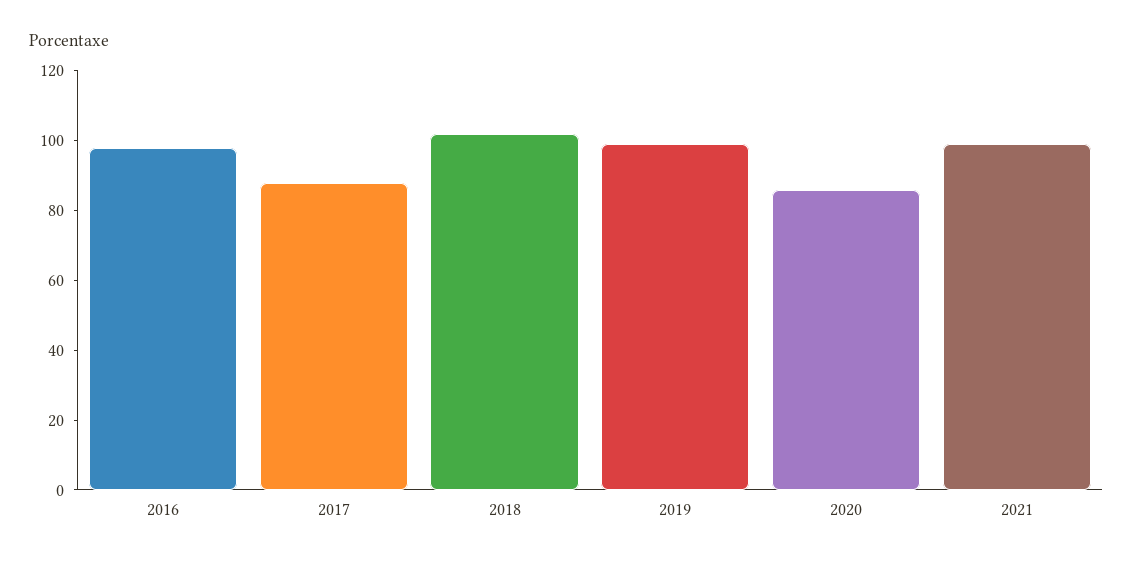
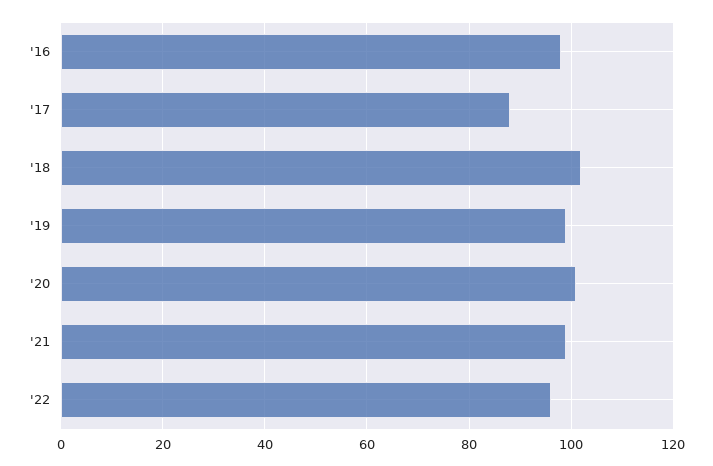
2020: 85 -> 100
'22: none -> 95

